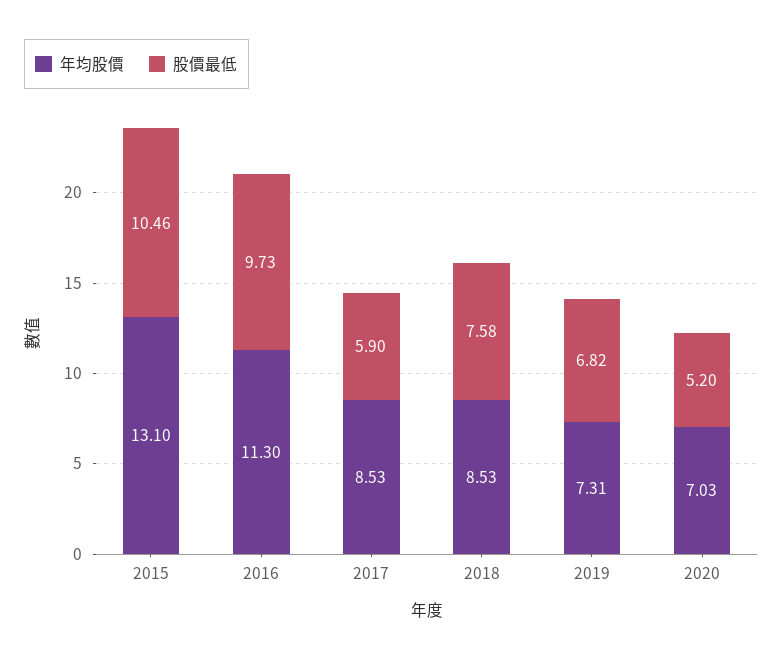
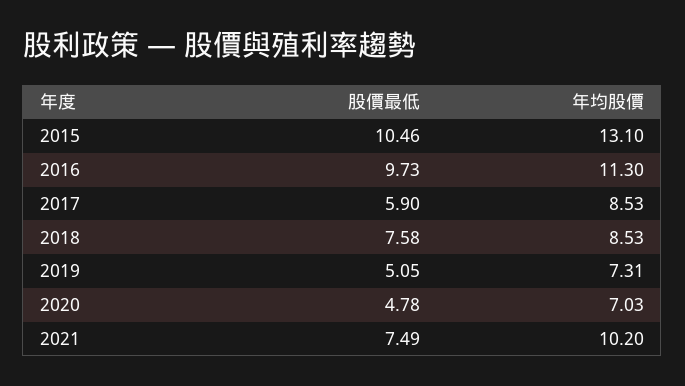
股價最低, 2019: 6.82 -> 5.05
股價最低, 2020: 5.2 -> 4.78
股價最低, 2021: none -> 7.49
年均股價, 2021: none -> 10.2

